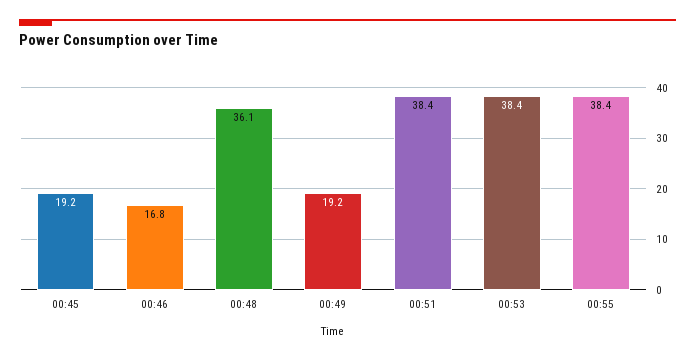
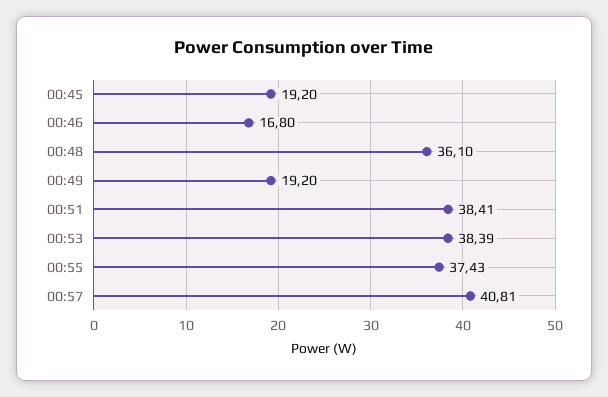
00:55: 38.4 -> 37.43
00:57: none -> 40.81

